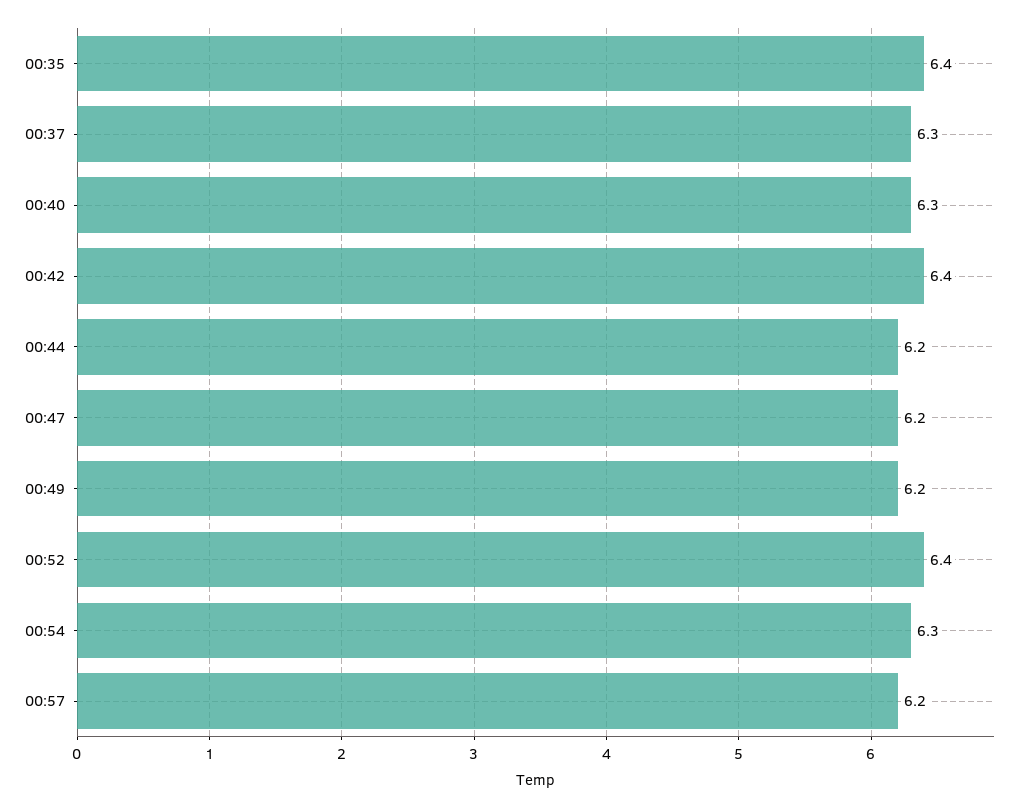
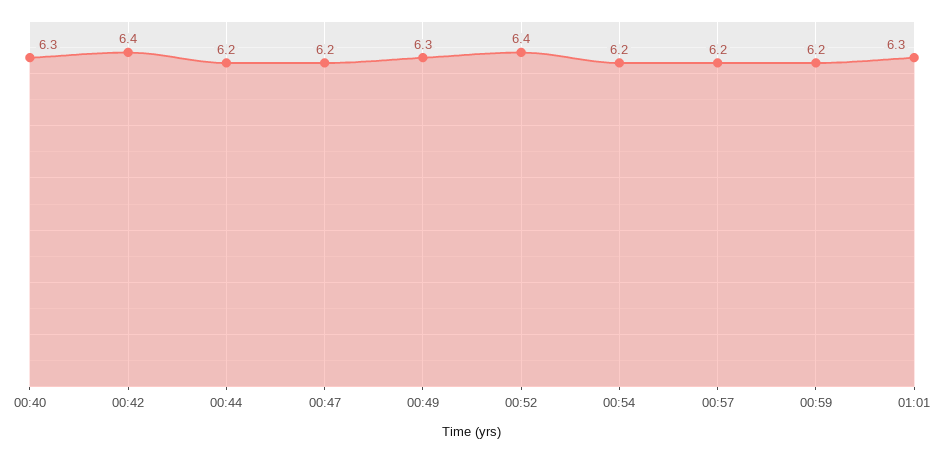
00:35: 6.4 -> none
00:37: 6.3 -> none
00:49: 6.2 -> 6.3
00:54: 6.3 -> 6.2
00:59: none -> 6.2
01:01: none -> 6.3

